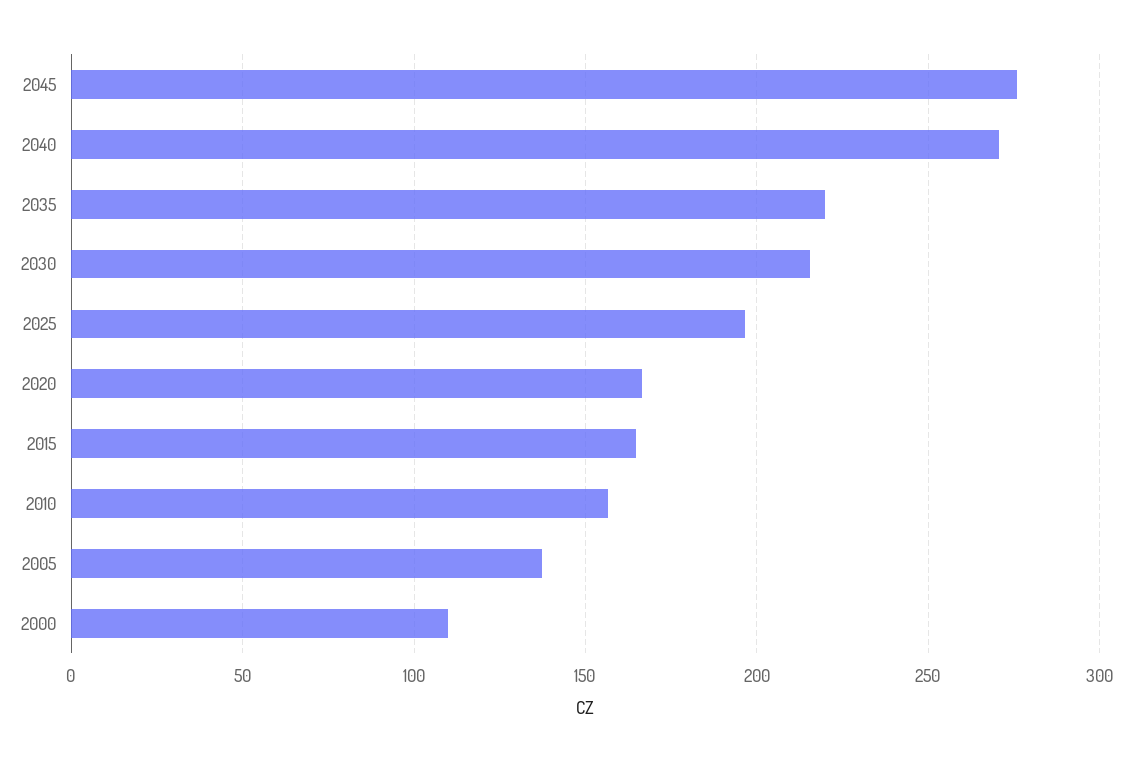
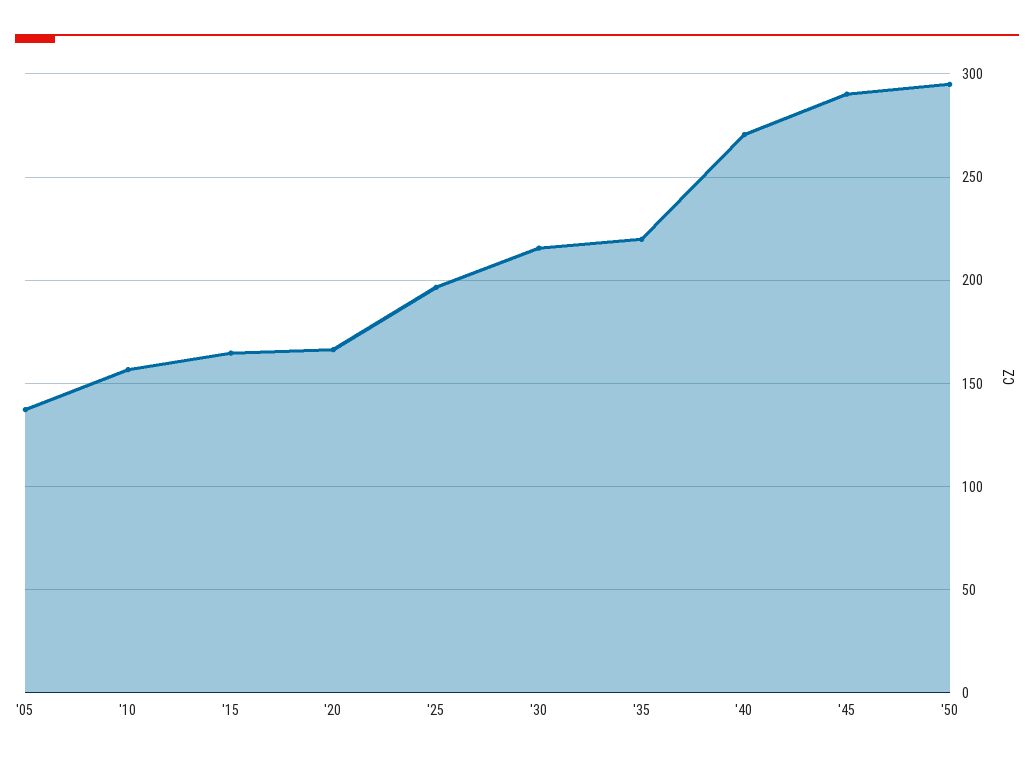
2045: 275 -> 290
2000: 110 -> none
'50: none -> 295

